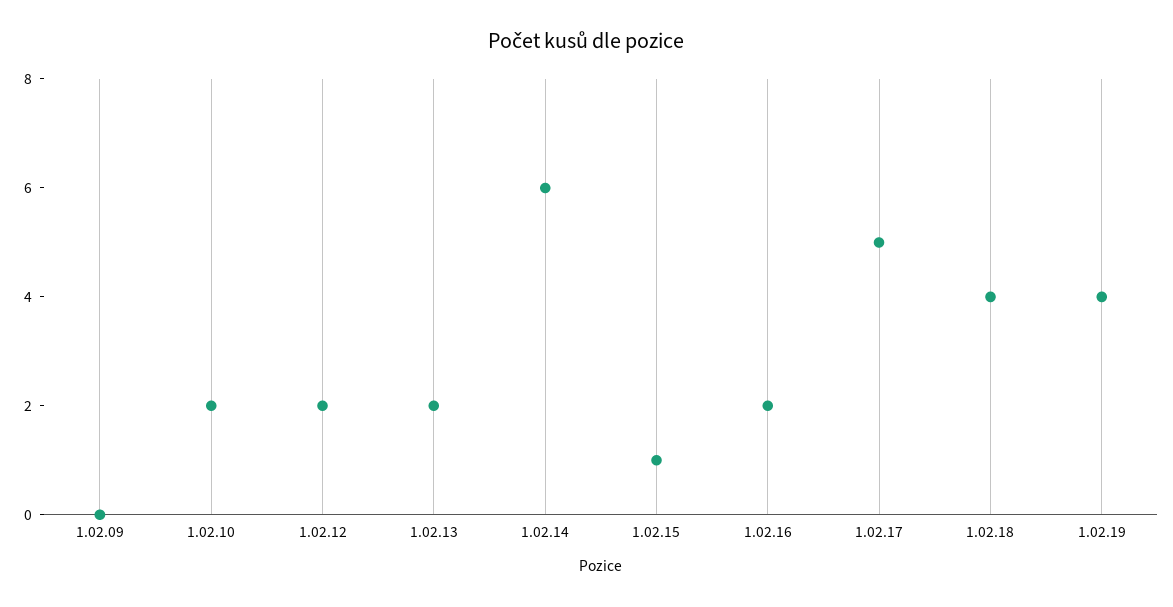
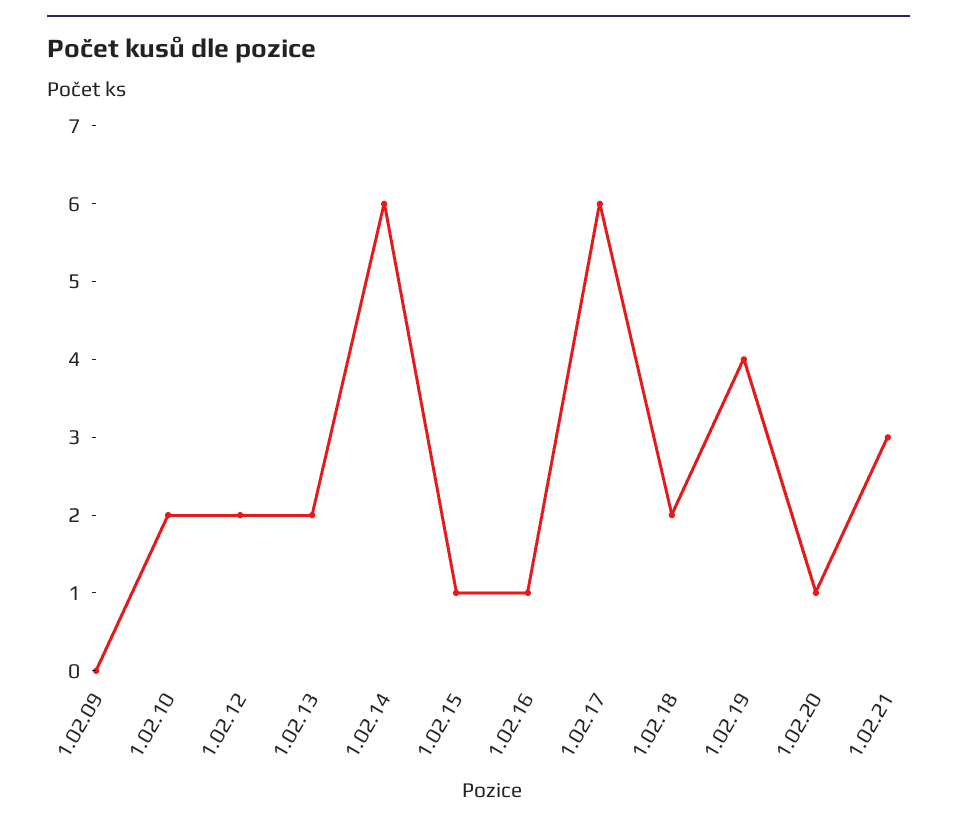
1.02.16: 2 -> 1
1.02.17: 5 -> 6
1.02.18: 4 -> 2
1.02.20: none -> 1
1.02.21: none -> 3

